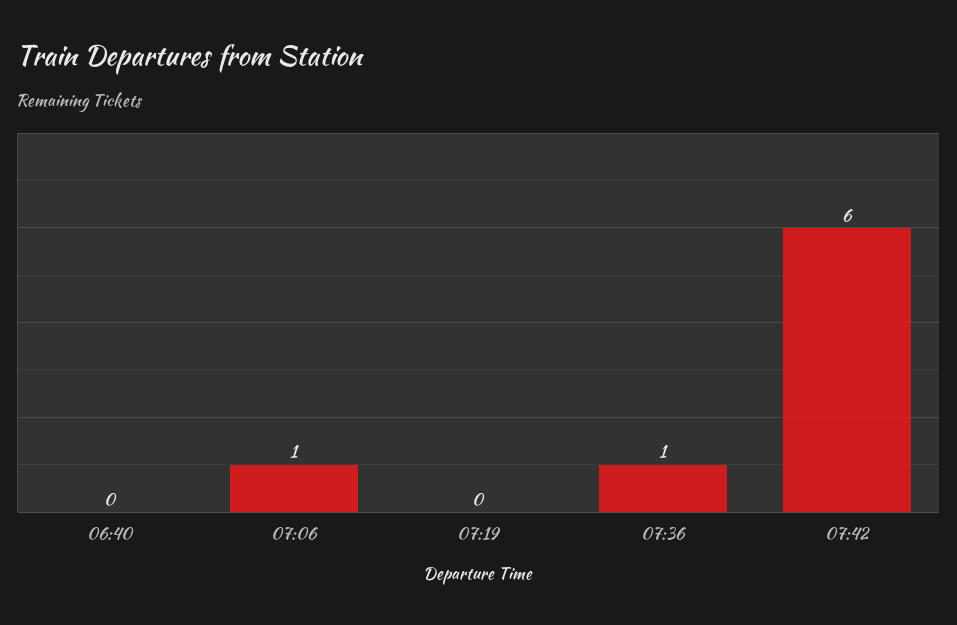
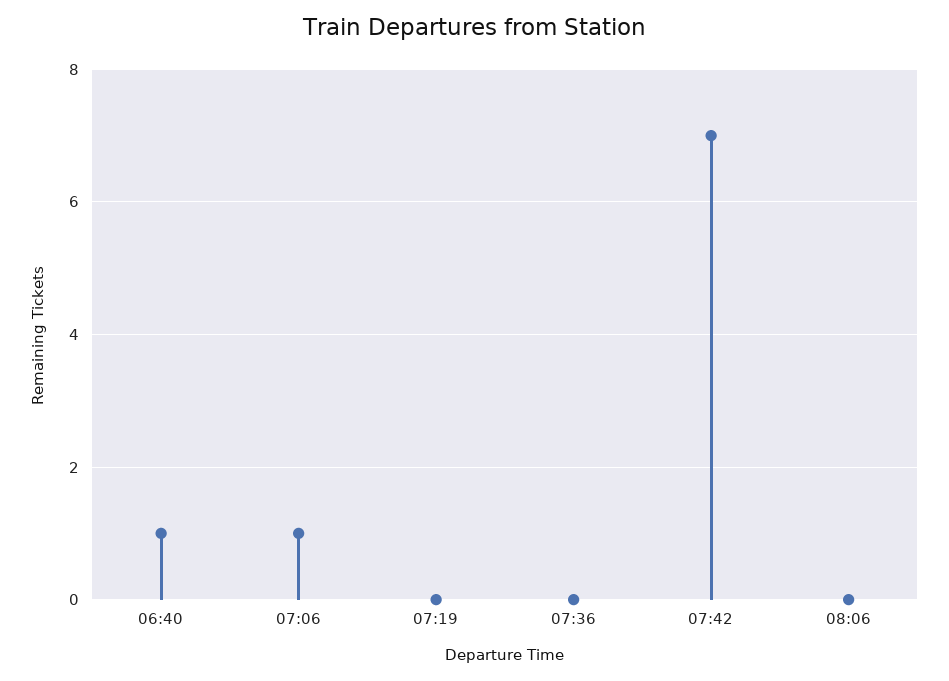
06:40: 0 -> 1
07:36: 1 -> 0
07:42: 6 -> 7
08:06: none -> 0

